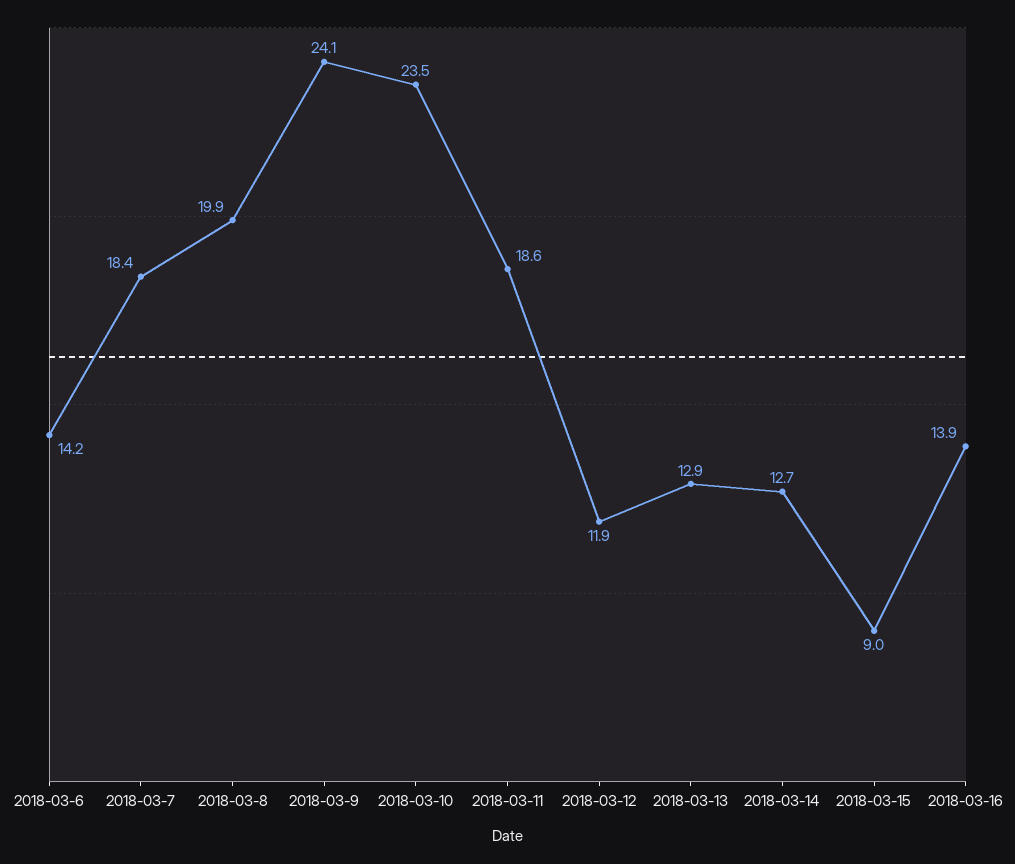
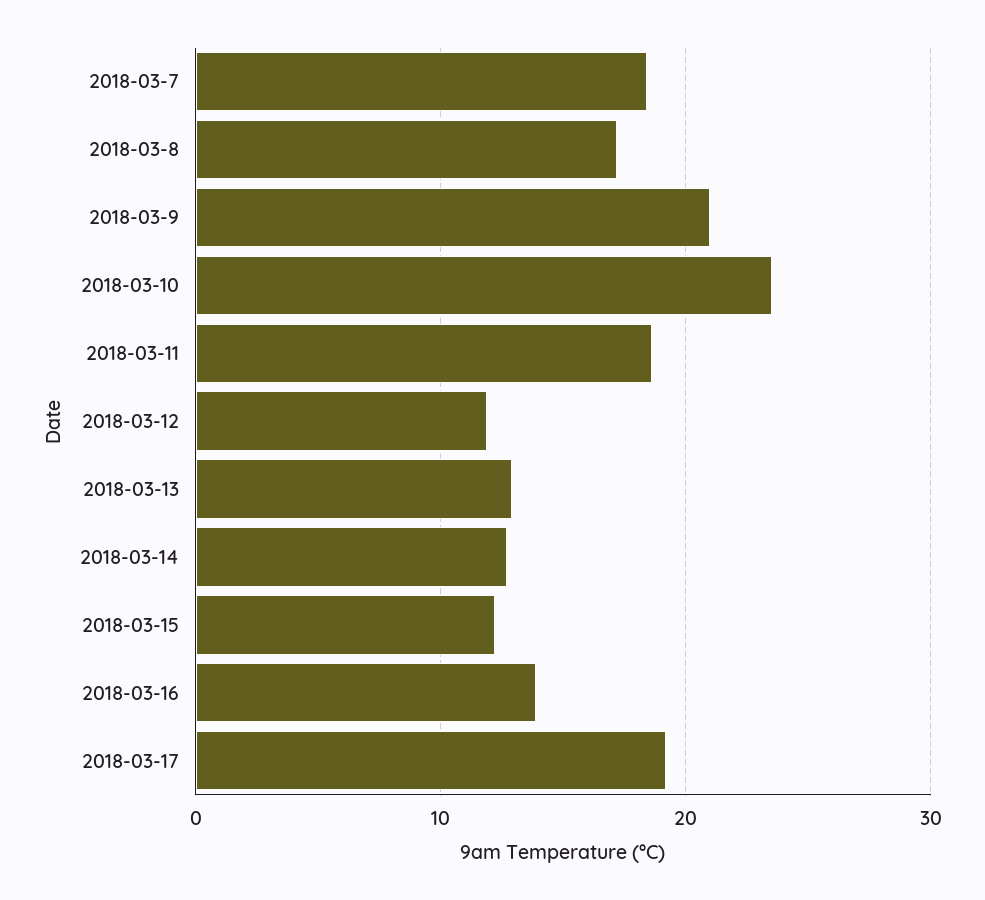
2018-03-6: 14.2 -> none
2018-03-8: 19.9 -> 17
2018-03-9: 24.1 -> 21
2018-03-15: 9 -> 12
2018-03-17: none -> 19

